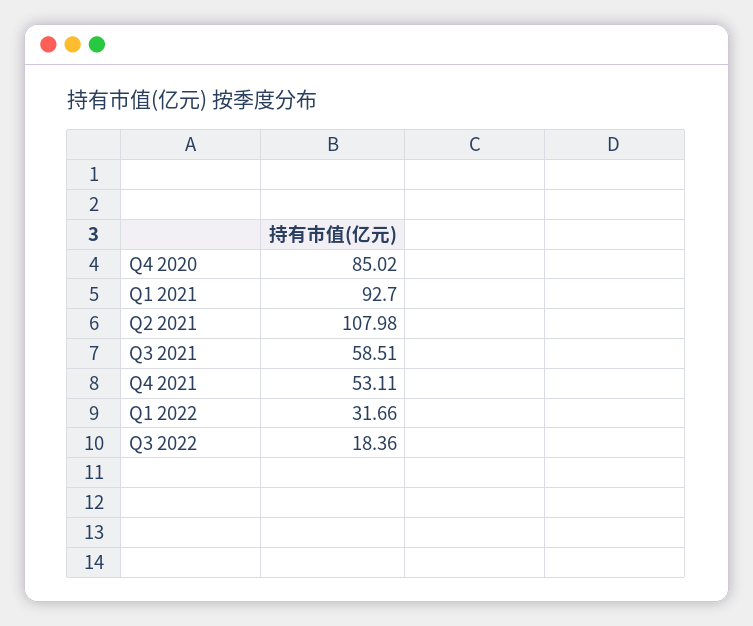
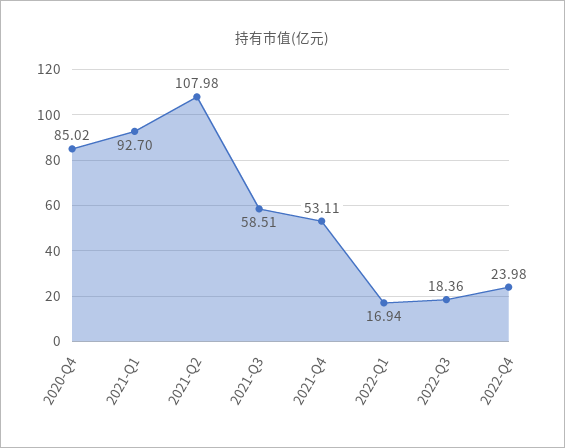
Q1 2022: 31.66 -> 16.94
2022-Q4: none -> 23.98

